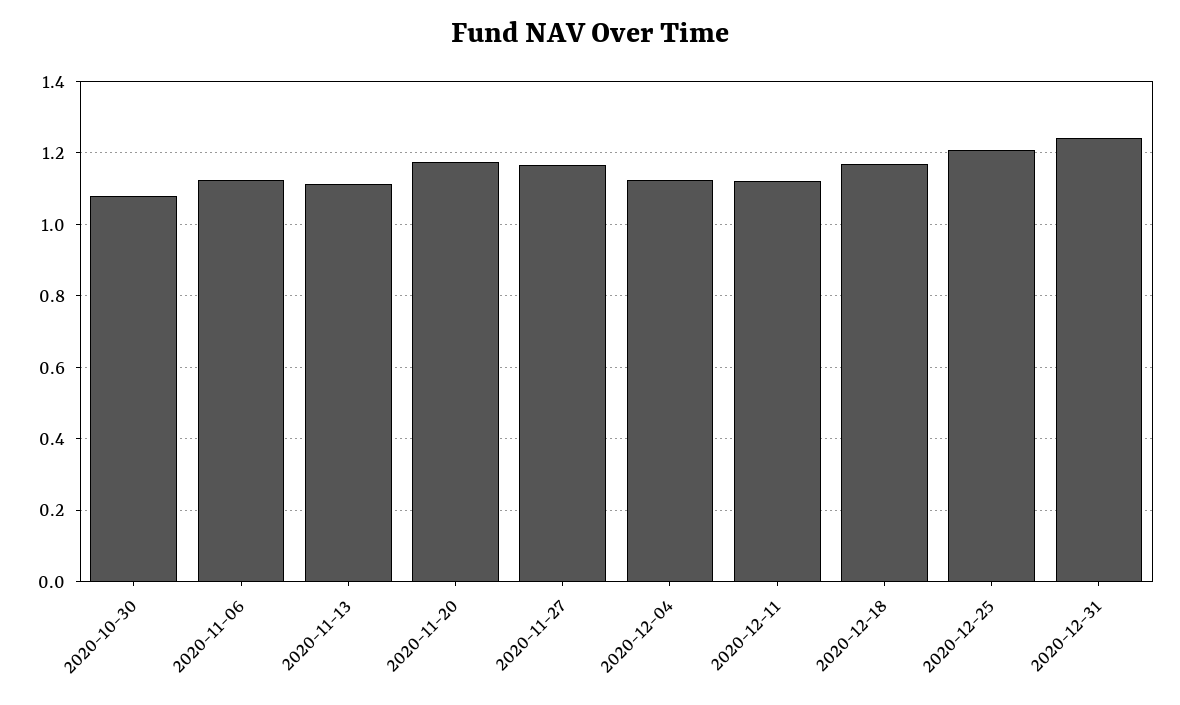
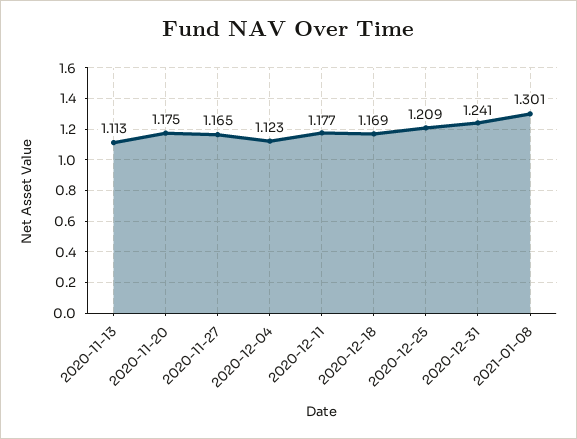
2020-10-30: 1.08 -> none
2020-11-06: 1.12 -> none
2020-12-11: 1.12 -> 1.177
2021-01-08: none -> 1.301

